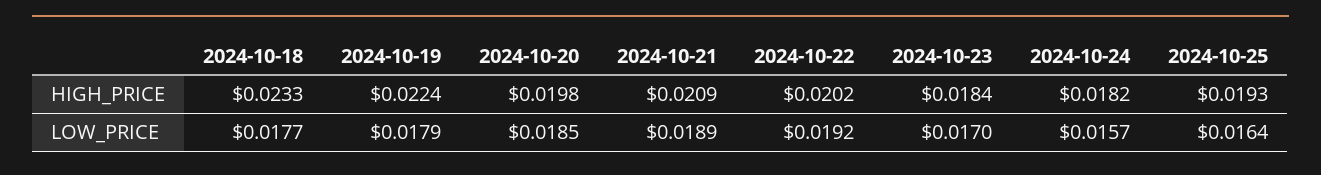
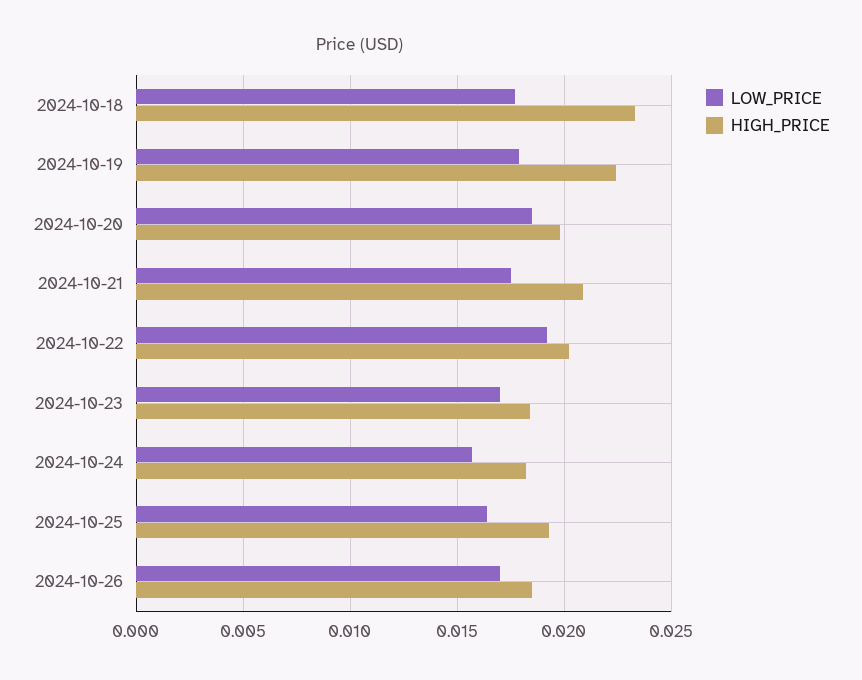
LOW_PRICE, 2024-10-21: 0.0189 -> 0.0175
LOW_PRICE, 2024-10-26: none -> 0.017
HIGH_PRICE, 2024-10-26: none -> 0.0185

